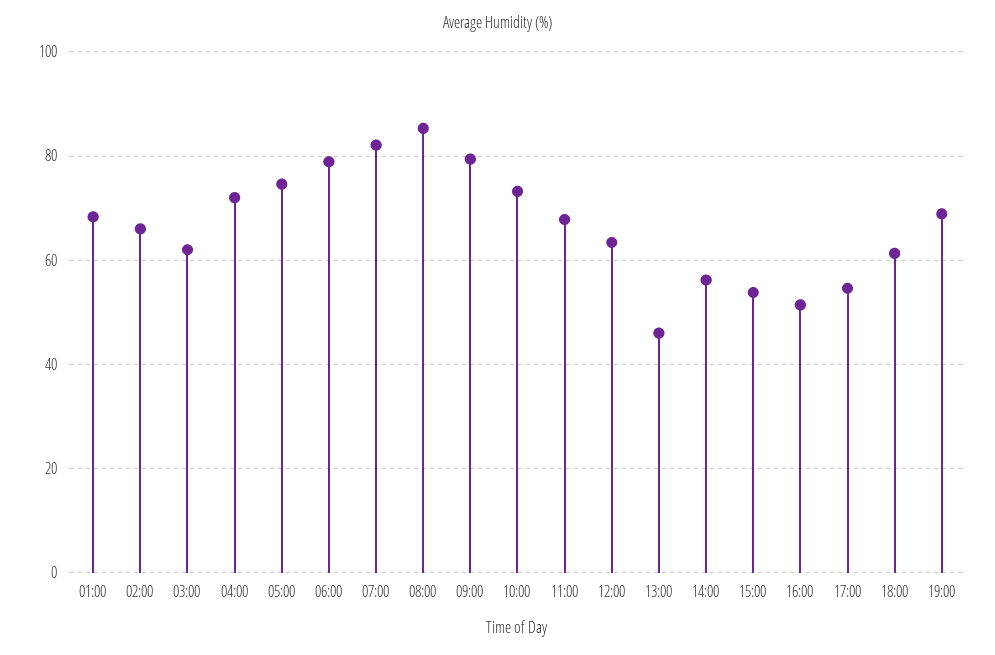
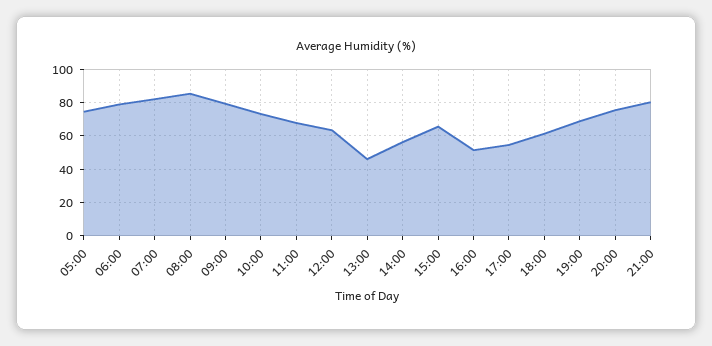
01:00: 68 -> none
02:00: 66 -> none
03:00: 62 -> none
04:00: 72 -> none
15:00: 54 -> 65
20:00: none -> 75
21:00: none -> 80

